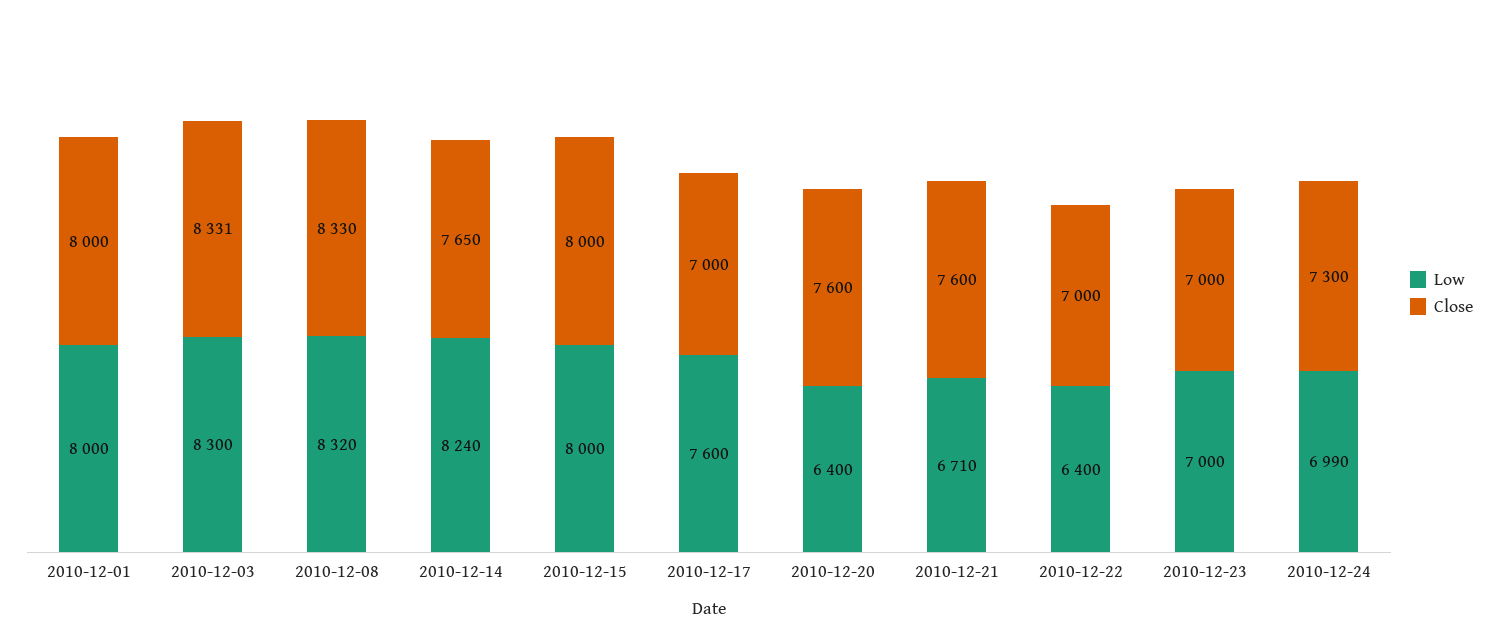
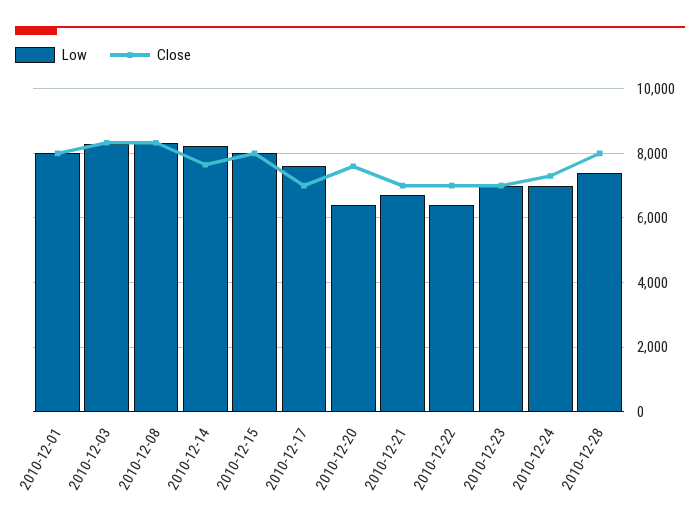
Close, 2010-12-21: 7600 -> 7000
Low, 2010-12-28: none -> 7400
Close, 2010-12-28: none -> 8000

